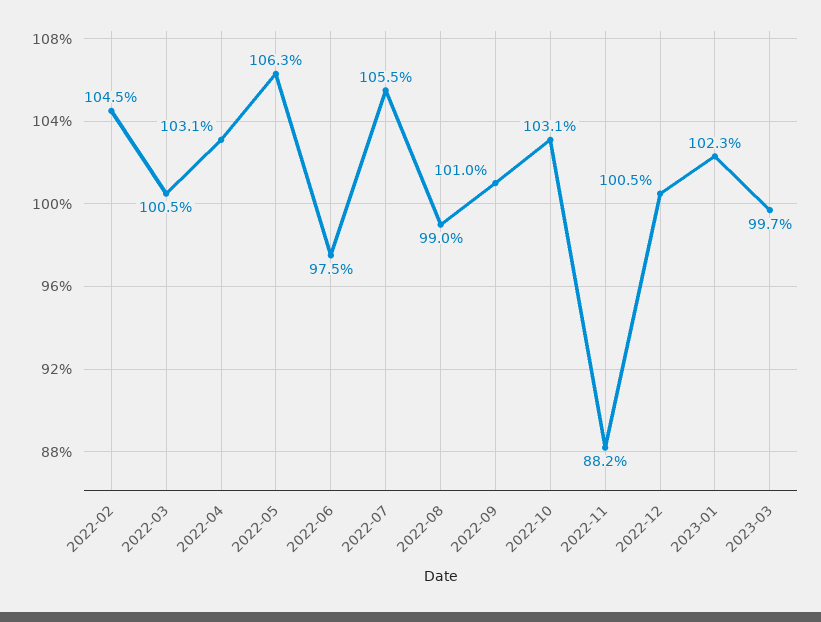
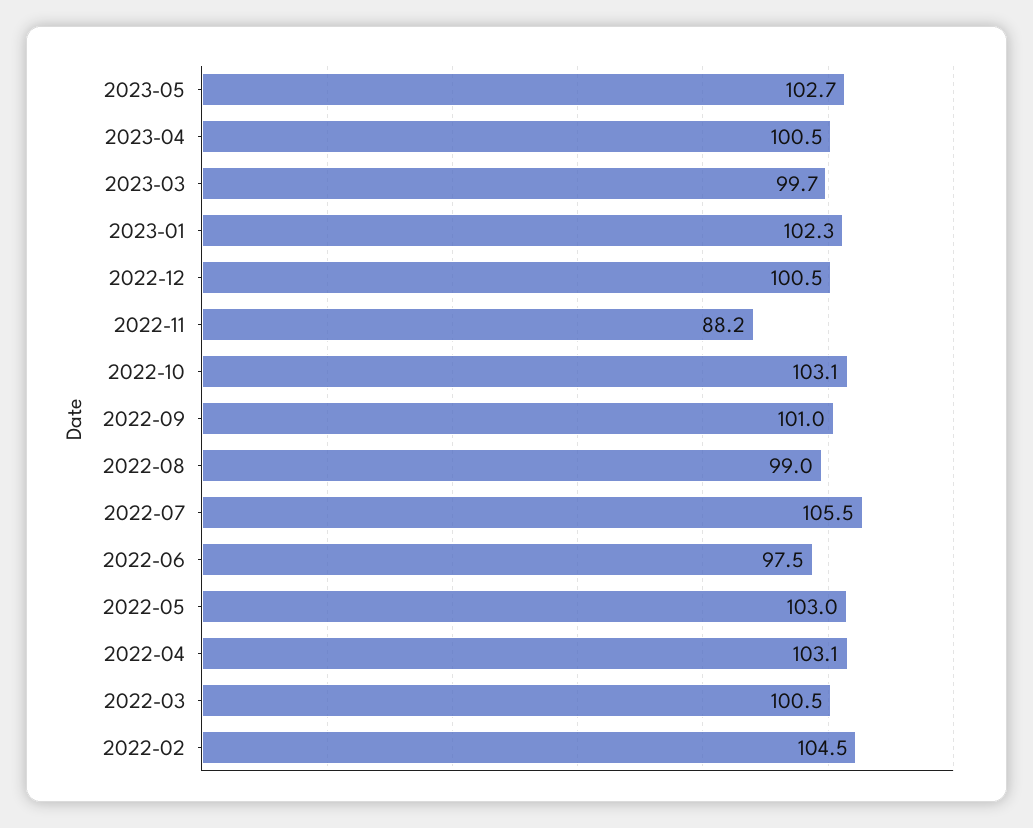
2022-05: 106.3 -> 103
2023-05: none -> 102.7
2023-04: none -> 100.5

